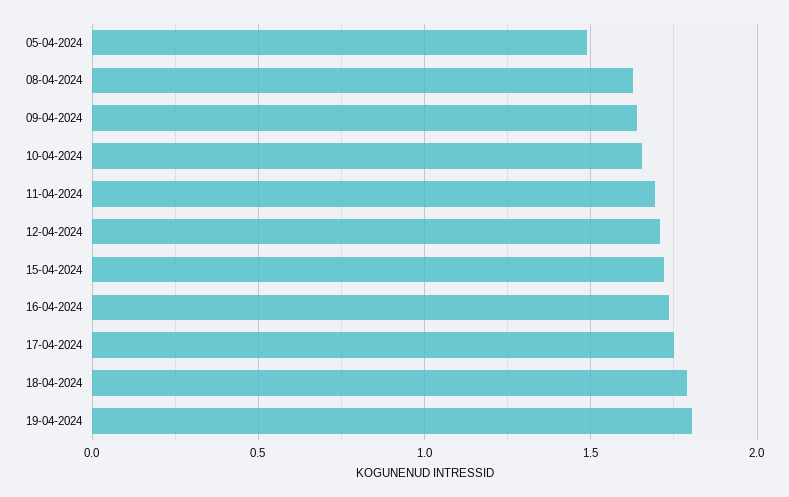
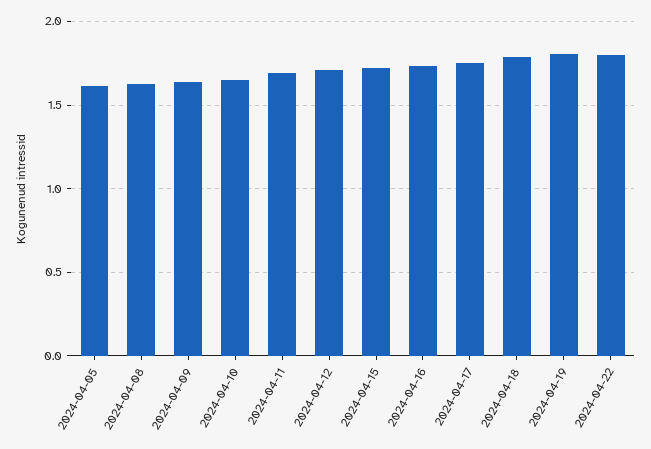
05-04-2024: 1.5 -> 1.6
2024-04-22: none -> 1.8

